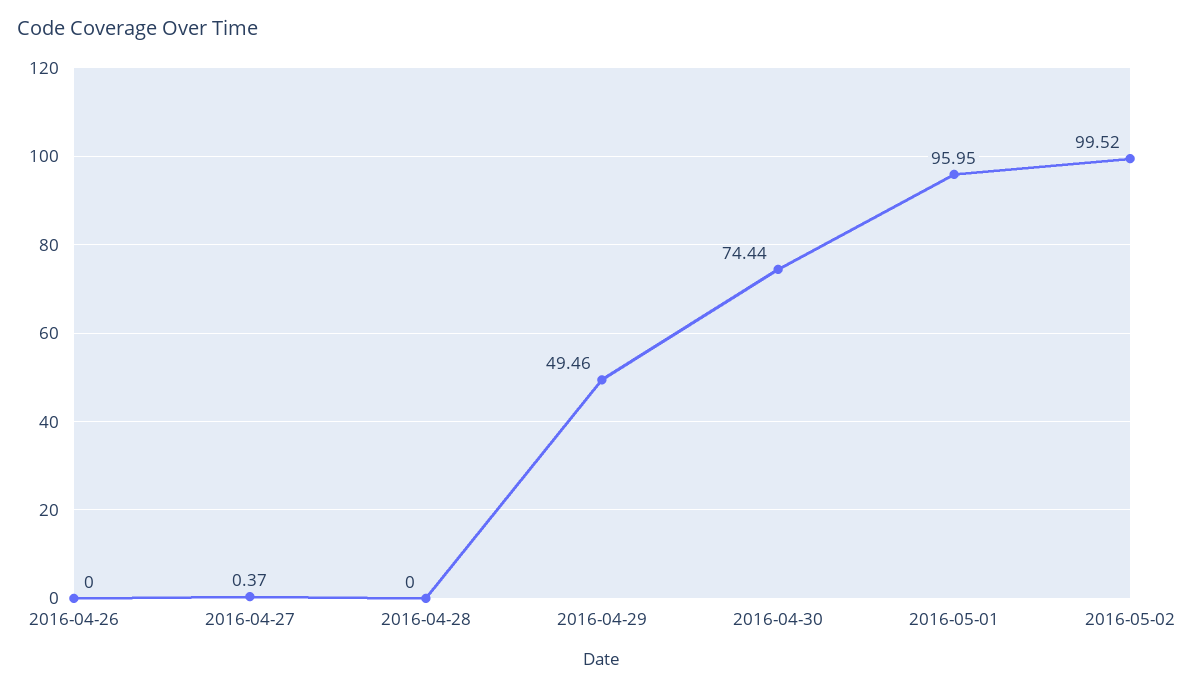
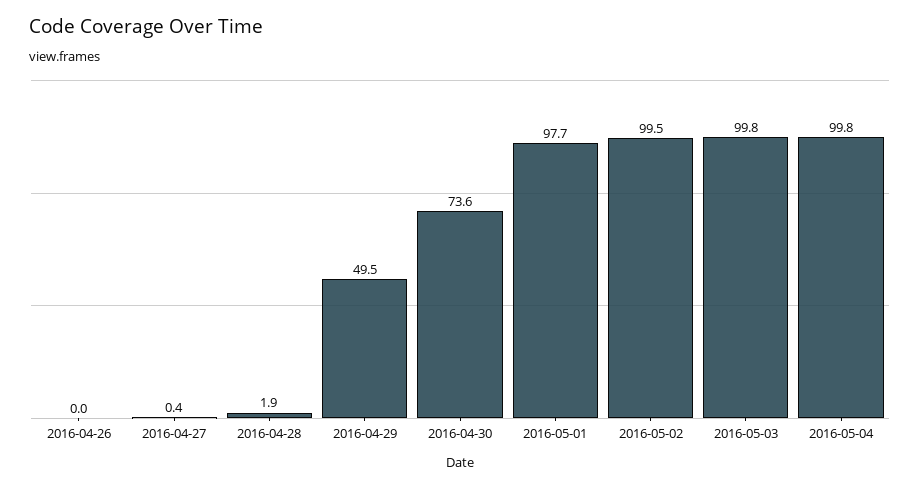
2016-04-28: 0 -> 1.9
2016-04-30: 74.44 -> 73.6
2016-05-01: 95.95 -> 97.7
2016-05-03: none -> 99.8
2016-05-04: none -> 99.8

